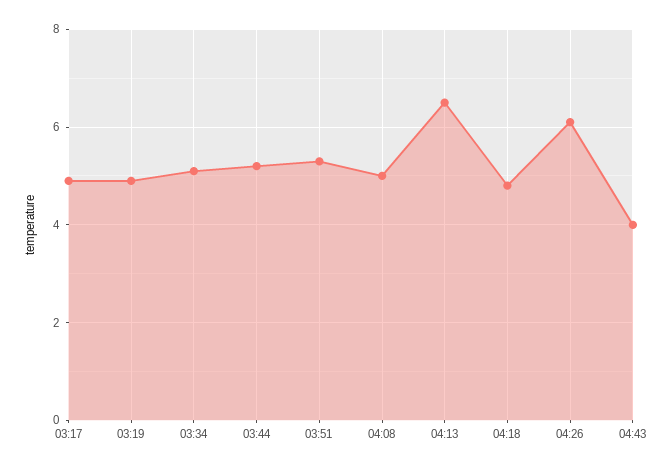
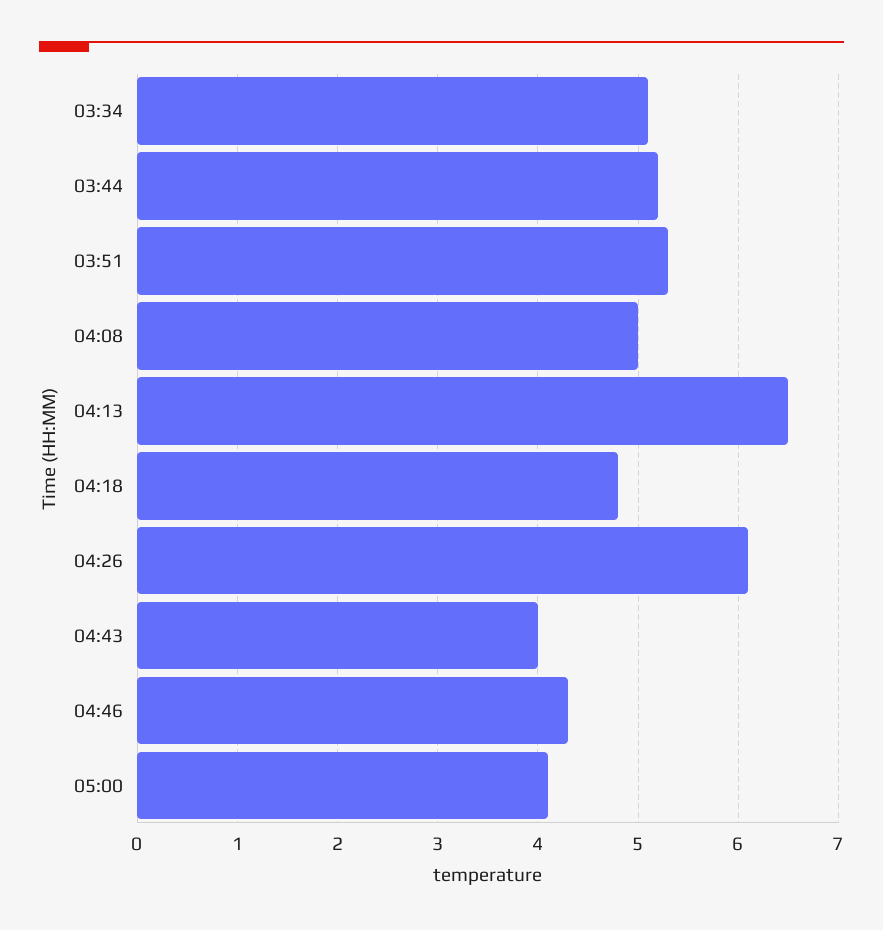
03:17: 5 -> none
03:19: 5 -> none
04:46: none -> 4.3
05:00: none -> 4.1

